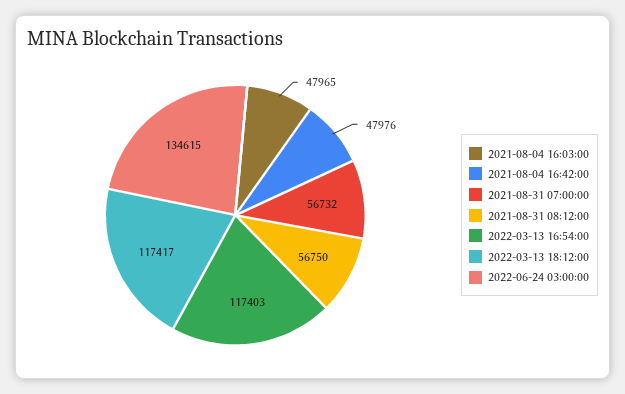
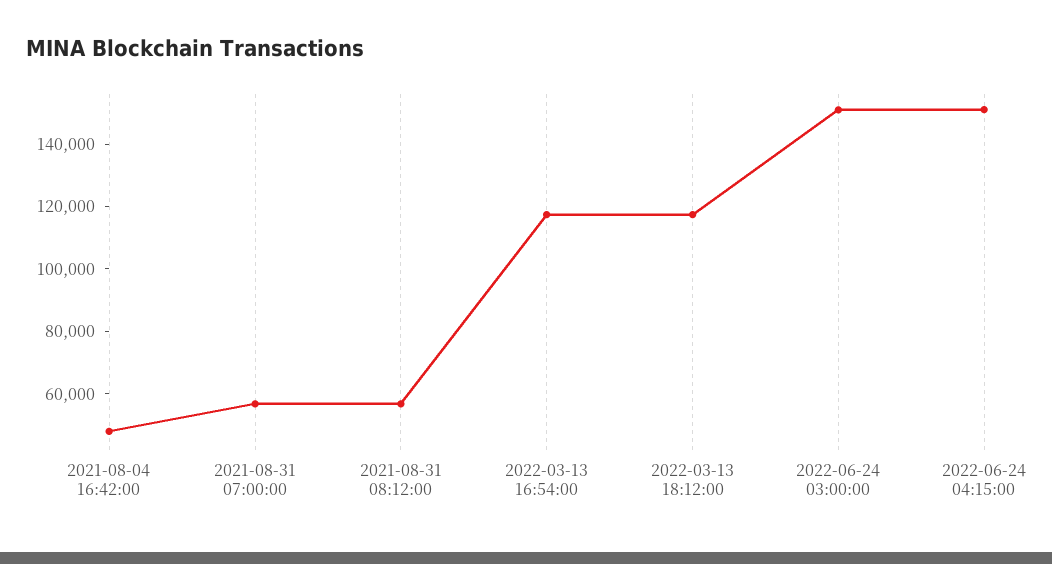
2021-08-04 16:03:00: 47965 -> none
2022-06-24 03:00:00: 134615 -> 150000
2022-06-24 04:15:00: none -> 150000

